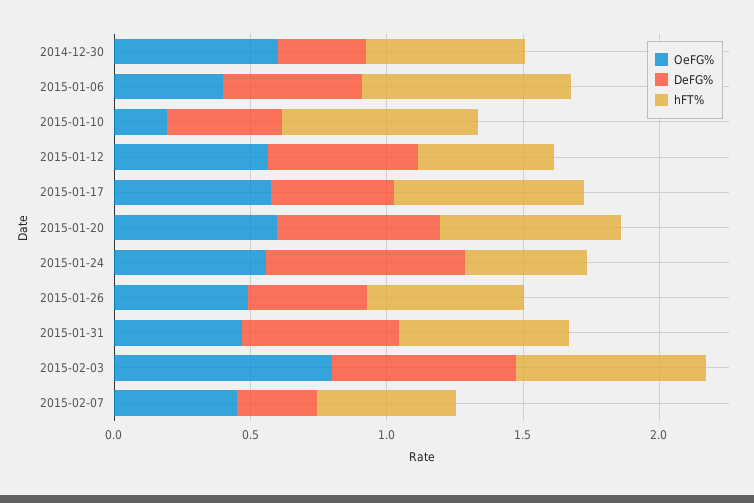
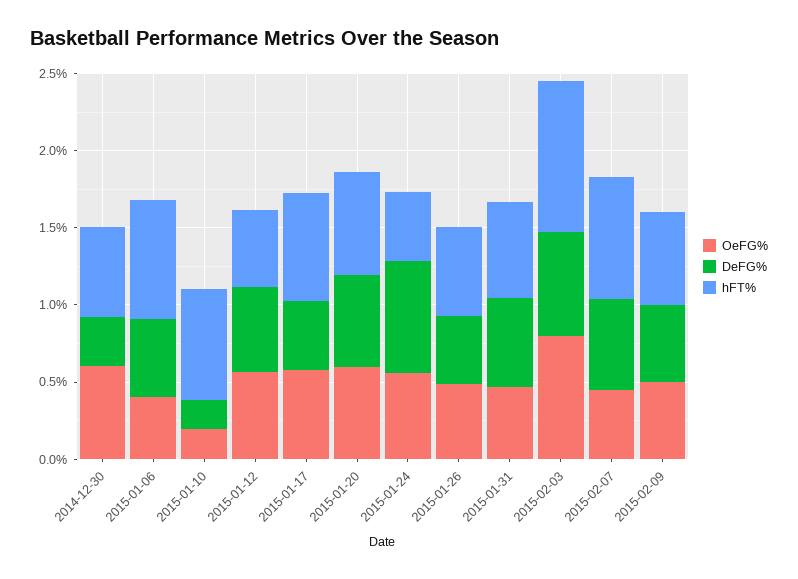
DeFG%, 2015-01-10: 0.4 -> 0.2
hFT%, 2015-02-03: 0.7 -> 1
DeFG%, 2015-02-07: 0.3 -> 0.6
hFT%, 2015-02-07: 0.5 -> 0.8
OeFG%, 2015-02-09: none -> 0.5
DeFG%, 2015-02-09: none -> 0.5
hFT%, 2015-02-09: none -> 0.6

